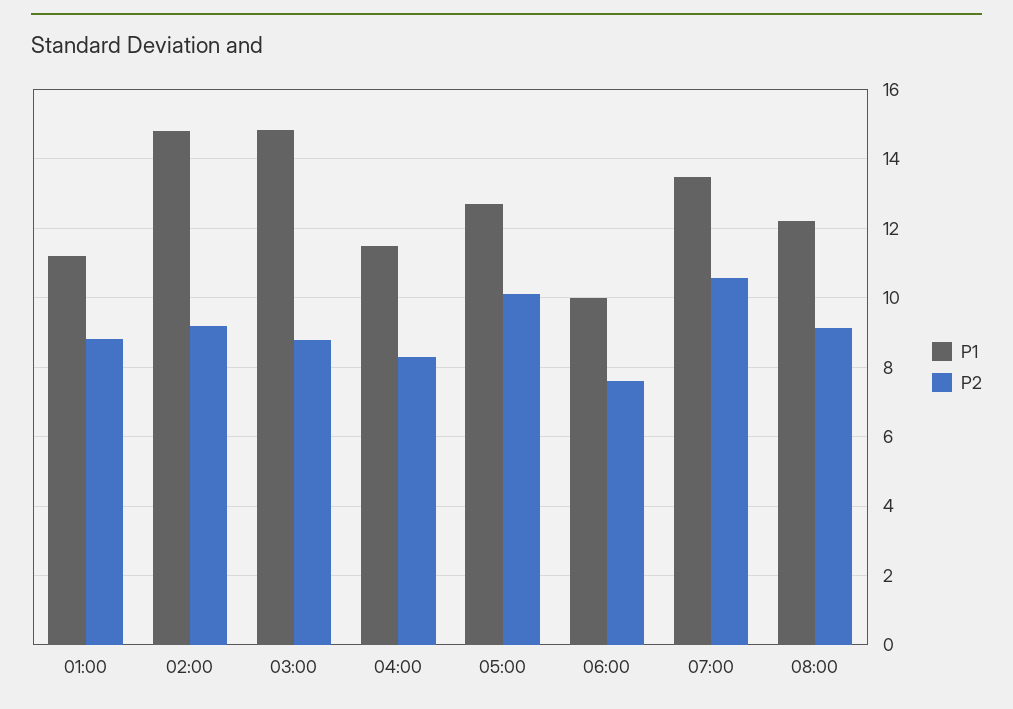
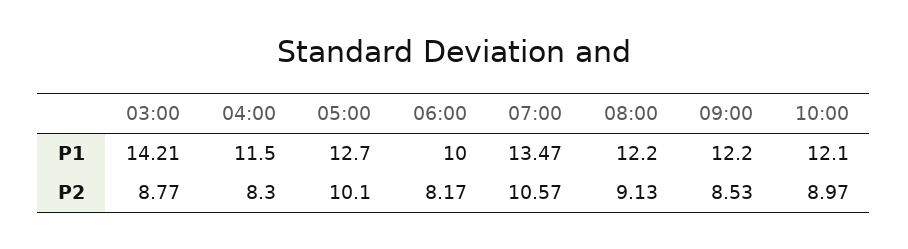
P1, 01:00: 11.2 -> none
P2, 01:00: 8.8 -> none
P1, 02:00: 14.8 -> none
P2, 02:00: 9.2 -> none
P1, 03:00: 14.8 -> 14.21
P2, 06:00: 7.6 -> 8.17
P1, 09:00: none -> 12.2
P1, 10:00: none -> 12.1
P2, 09:00: none -> 8.53
P2, 10:00: none -> 8.97

